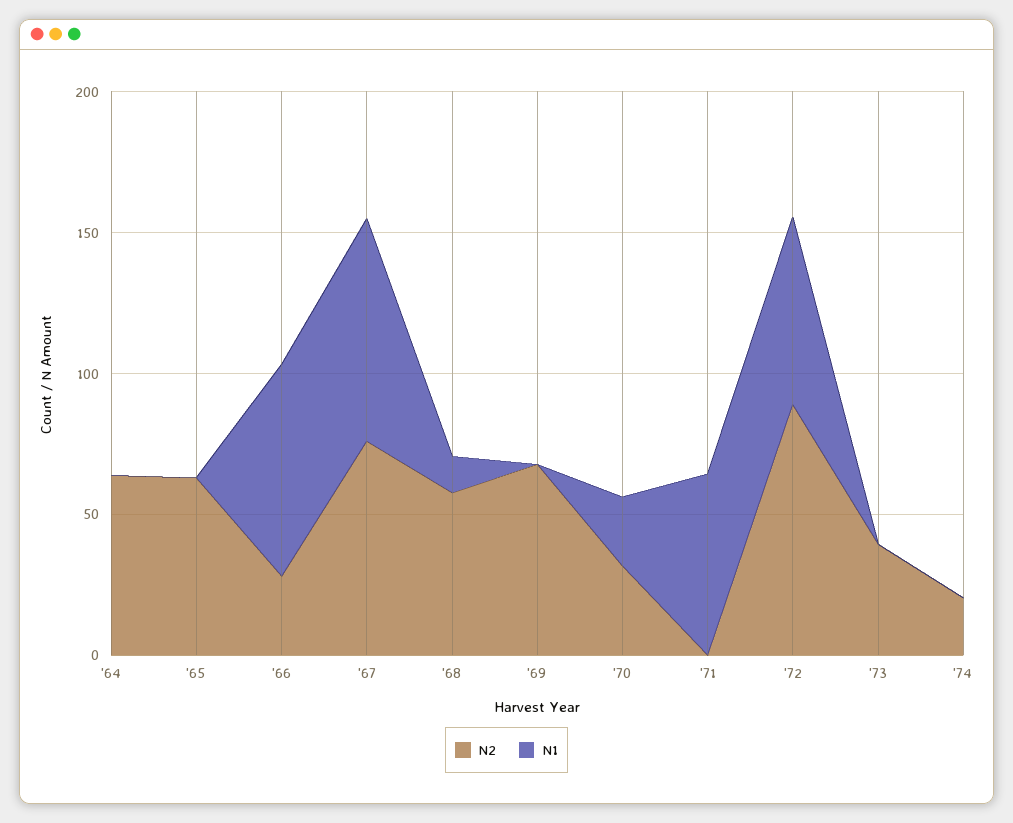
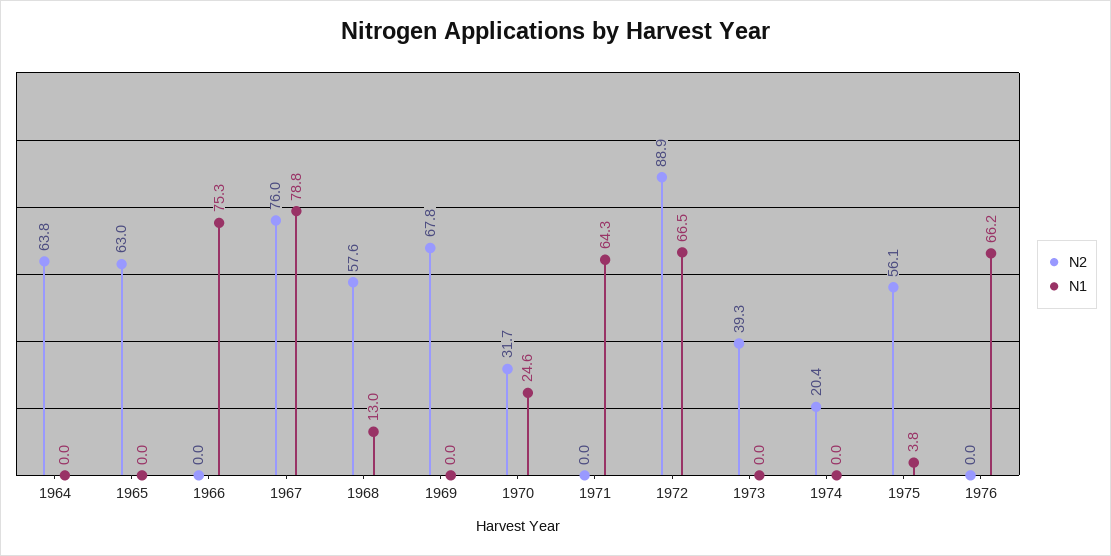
N2, '66: 30 -> 0
N2, 1975: none -> 56.1
N1, 1975: none -> 3.8
N2, 1976: none -> 0
N1, 1976: none -> 66.2

